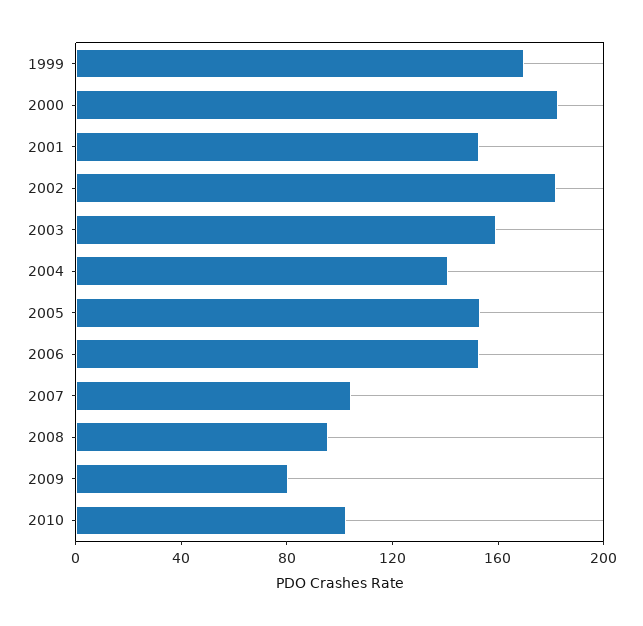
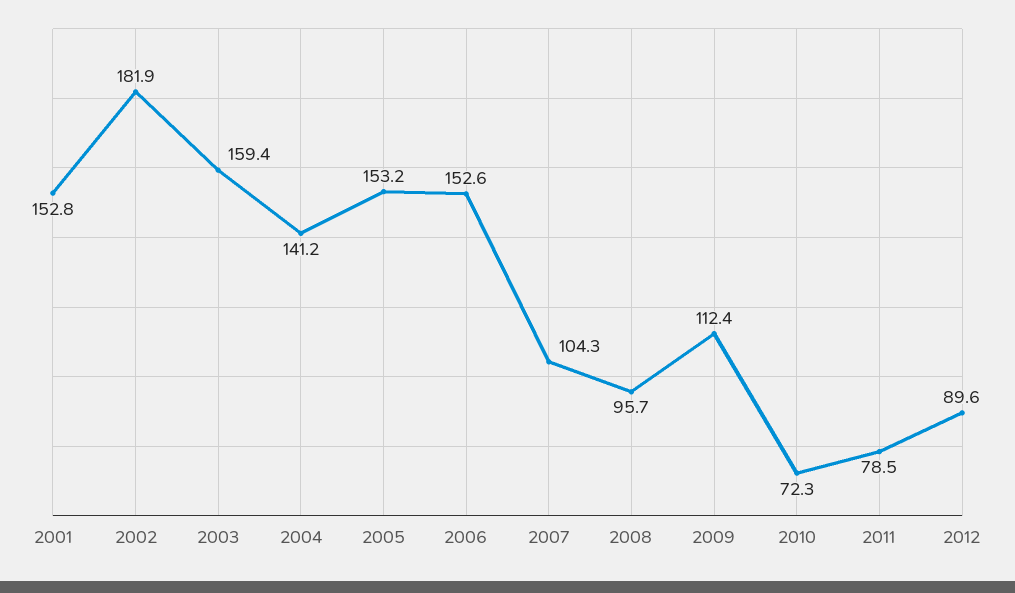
1999: 170 -> none
2000: 180 -> none
2009: 80 -> 112.4
2010: 100 -> 72.3
2011: none -> 78.5
2012: none -> 89.6

